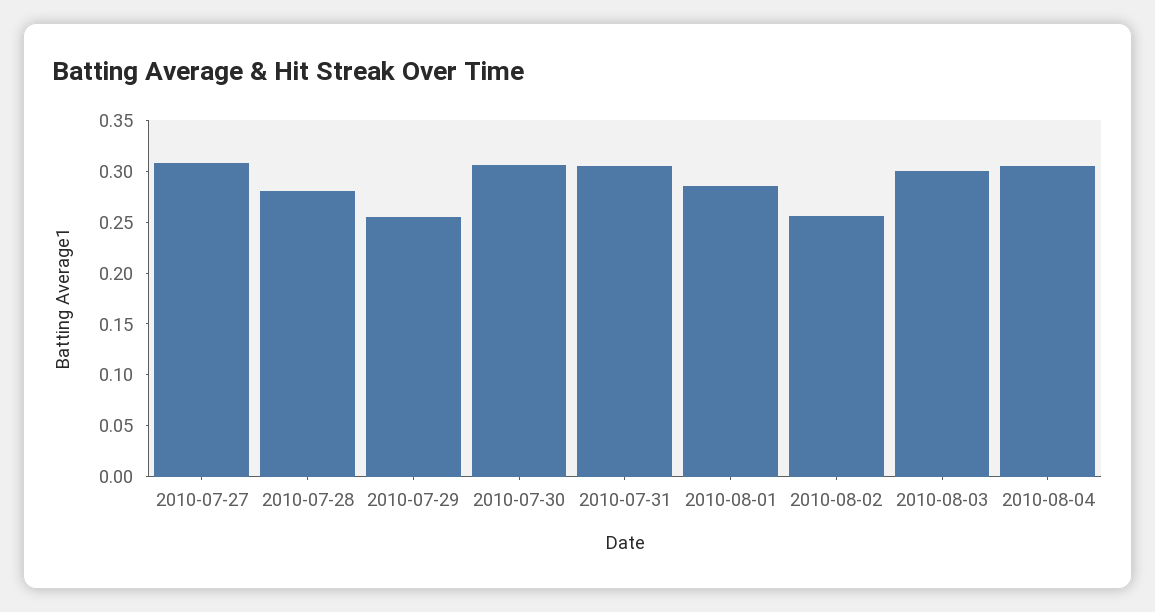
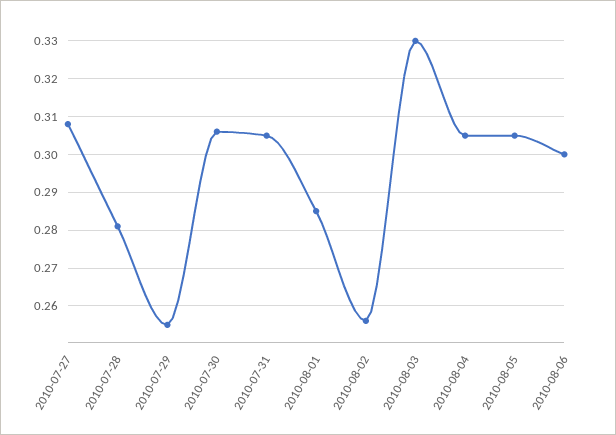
2010-08-03: 0.3 -> 0.33
2010-08-05: none -> 0.305
2010-08-06: none -> 0.3

